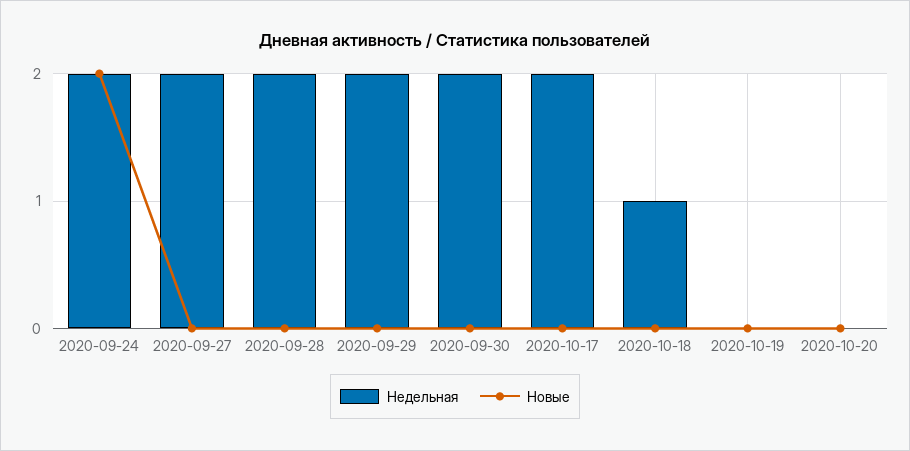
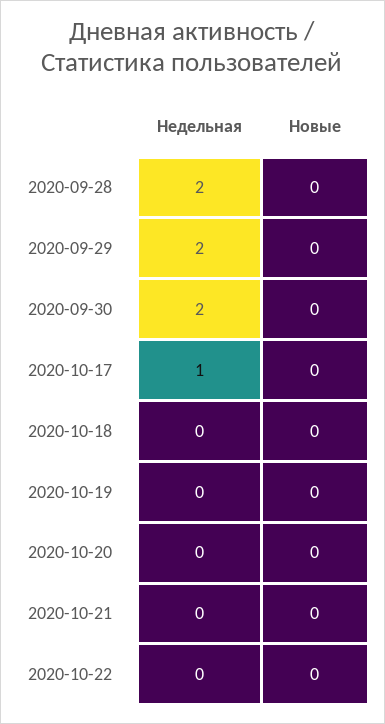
Недельная, 2020-09-24: 2 -> none
Новые, 2020-09-24: 2 -> none
Недельная, 2020-09-27: 2 -> none
Новые, 2020-09-27: 0 -> none
Недельная, 2020-10-17: 2 -> 1
Недельная, 2020-10-18: 1 -> 0
Недельная, 2020-10-21: none -> 0
Новые, 2020-10-21: none -> 0
Недельная, 2020-10-22: none -> 0
Новые, 2020-10-22: none -> 0

